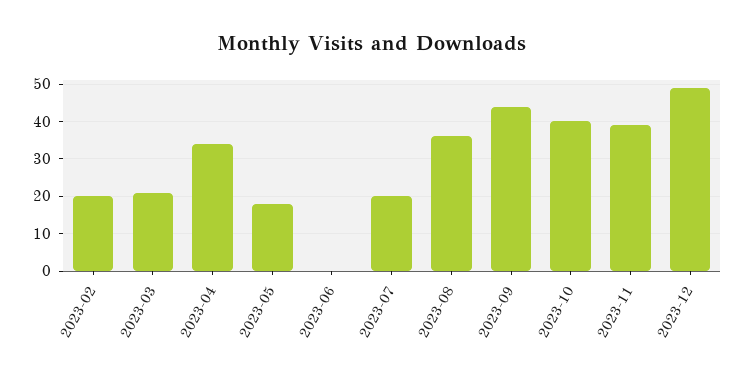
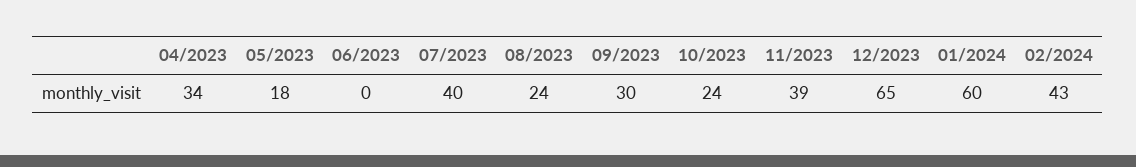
2023-02: 20 -> none
2023-03: 20 -> none
2023-07: 20 -> 40
2023-08: 35 -> 24
2023-09: 45 -> 30
2023-10: 40 -> 24
2023-12: 50 -> 65
01/2024: none -> 60
02/2024: none -> 43

